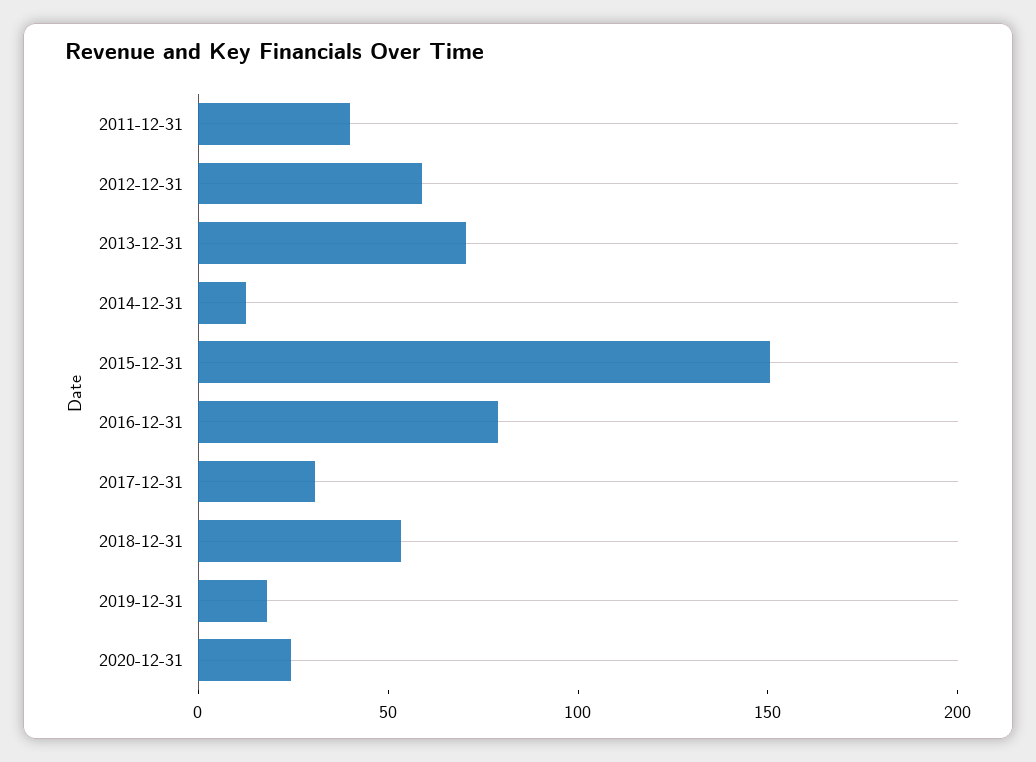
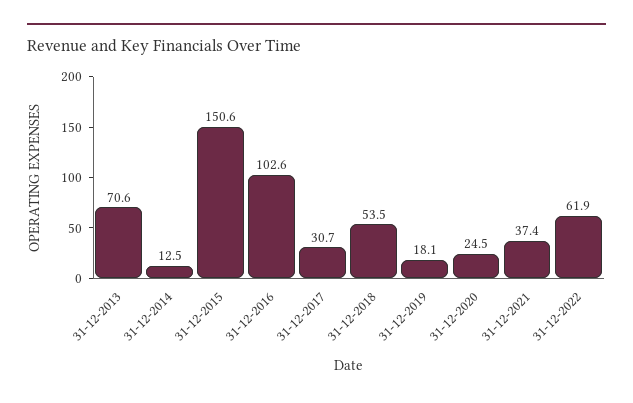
2011-12-31: 40 -> none
2012-12-31: 60 -> none
2016-12-31: 80 -> 102.6
31-12-2021: none -> 37.4
31-12-2022: none -> 61.9

